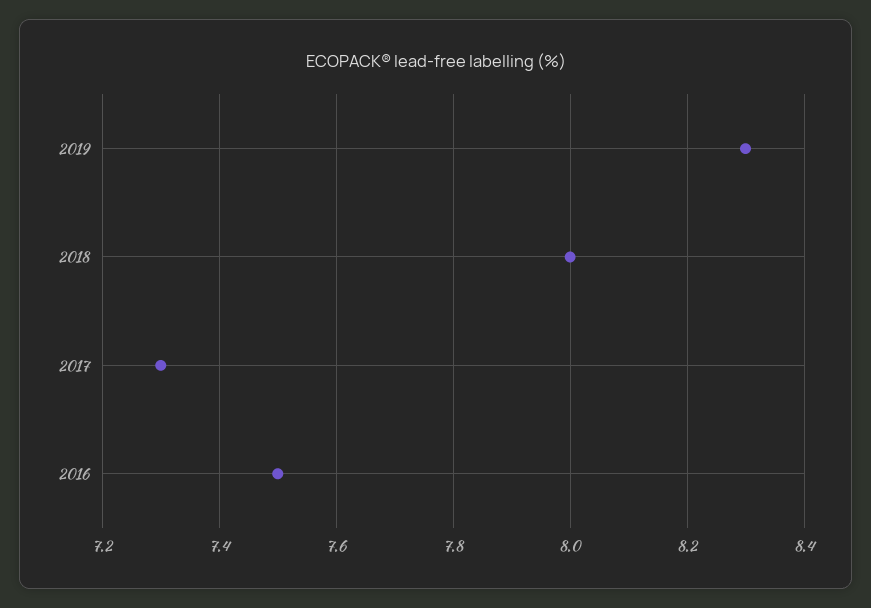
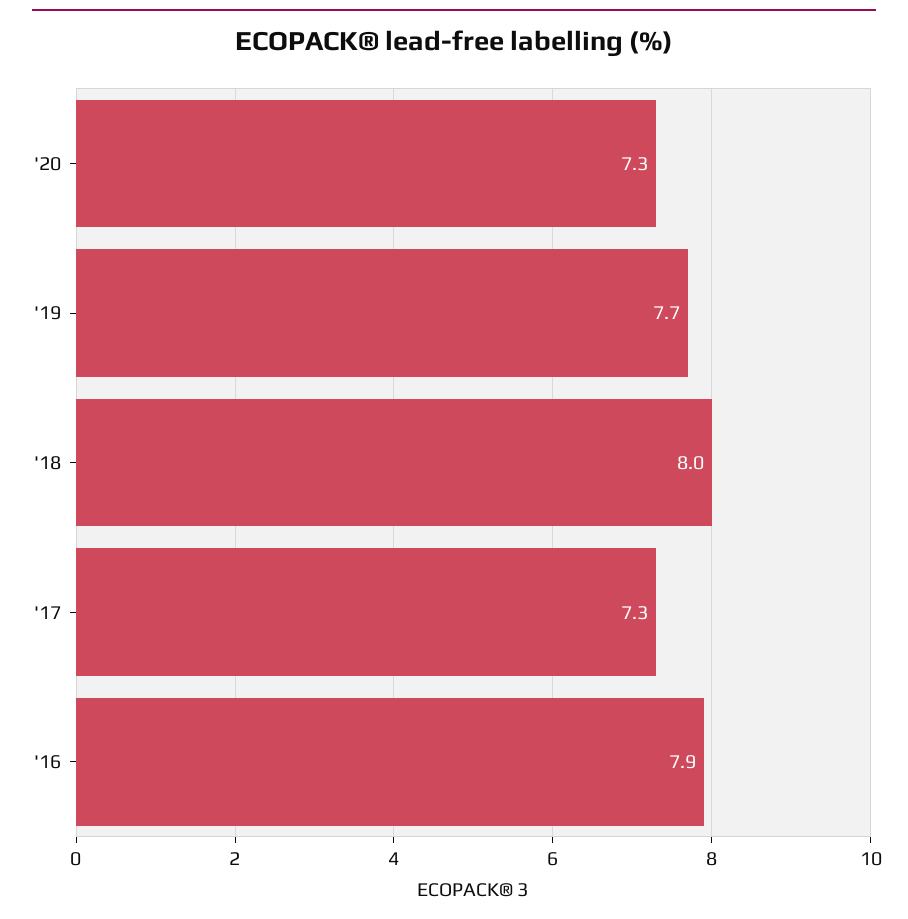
2019: 8.3 -> 7.7
2016: 7.5 -> 7.9
'20: none -> 7.3

